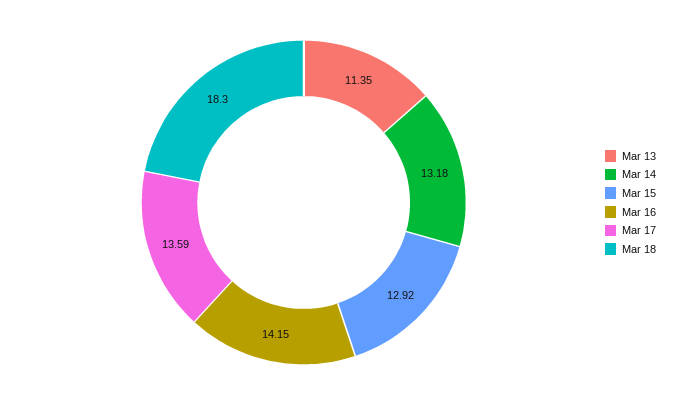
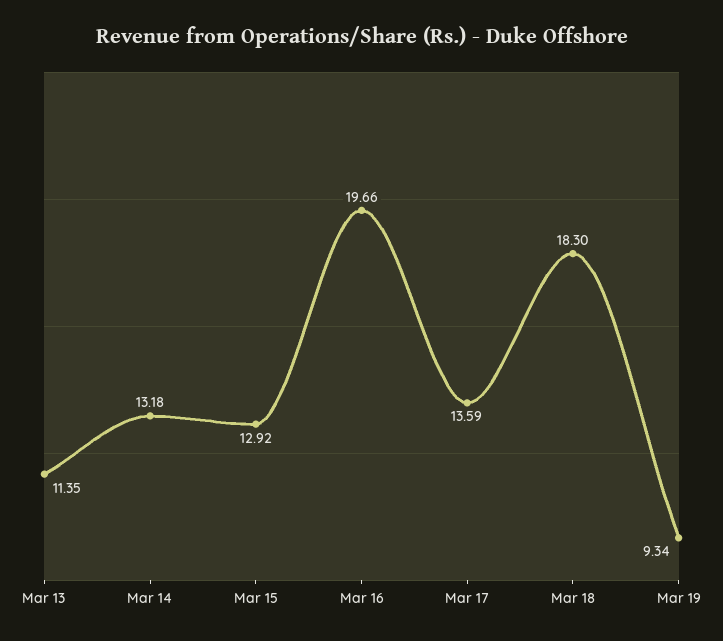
Mar 16: 14.15 -> 19.66
Mar 19: none -> 9.34

